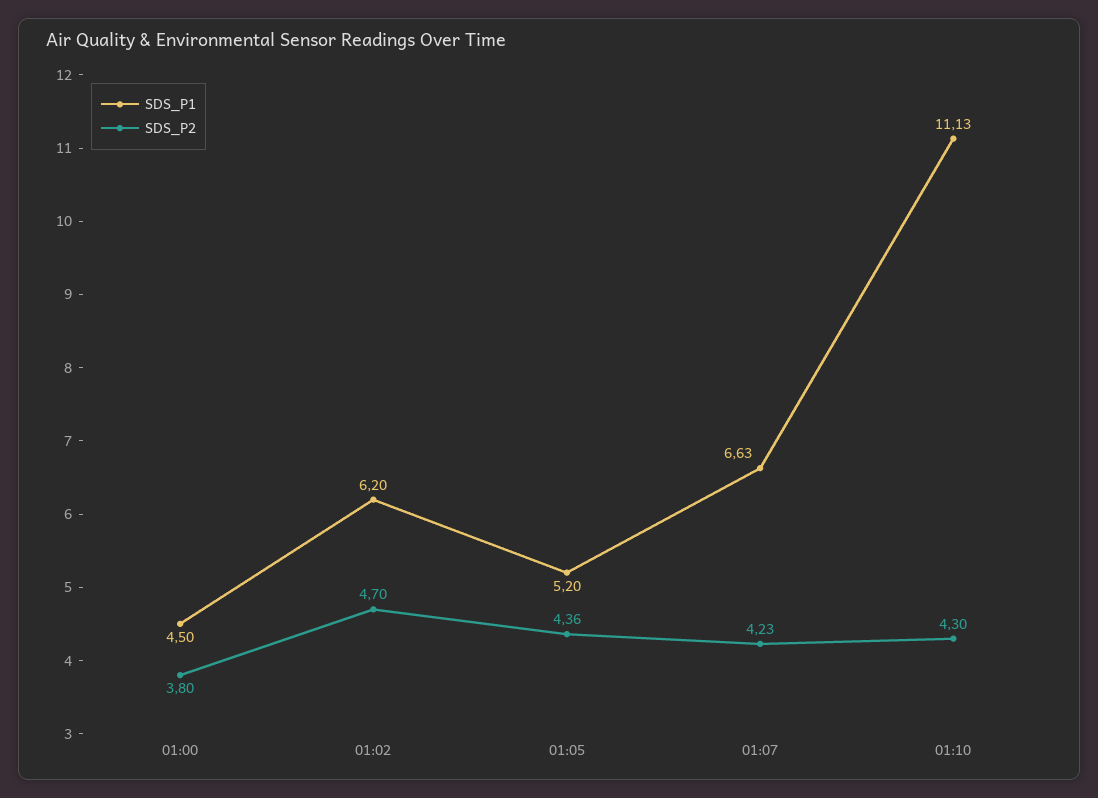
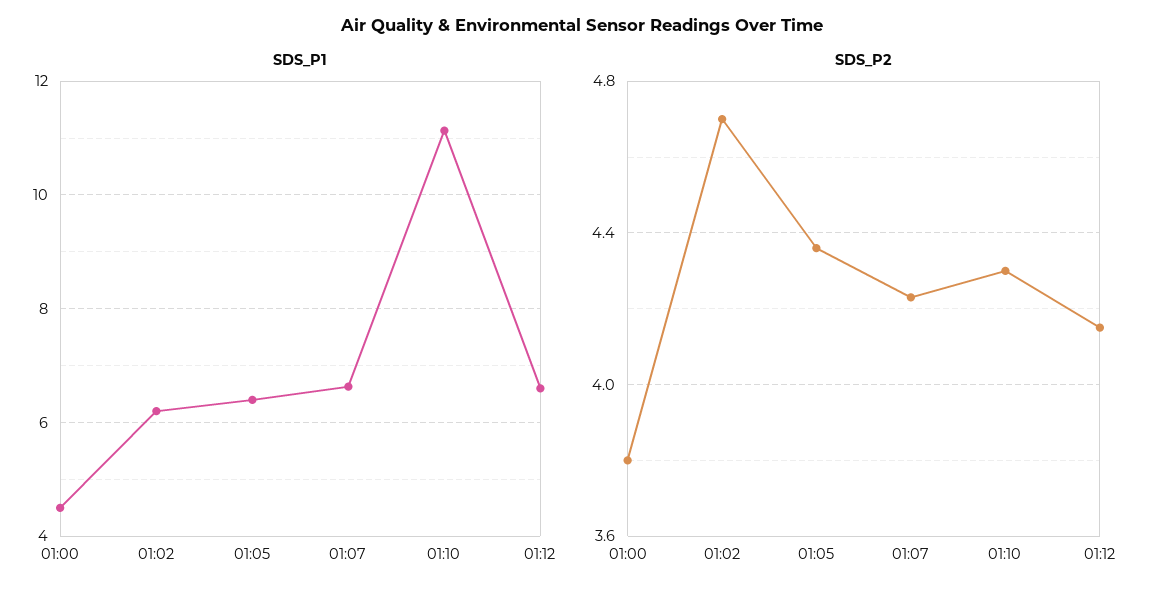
SDS_P1, 01:05: 5.2 -> 6.4
SDS_P1, 01:12: none -> 6.6
SDS_P2, 01:12: none -> 4.15

